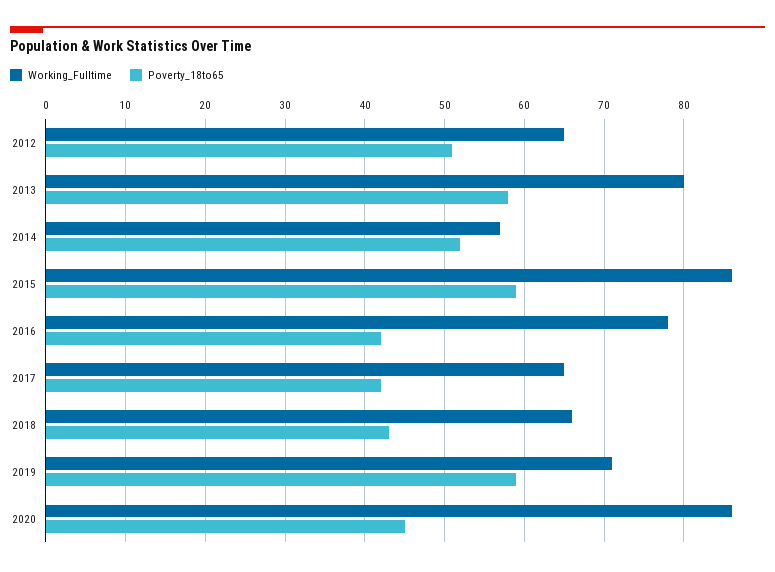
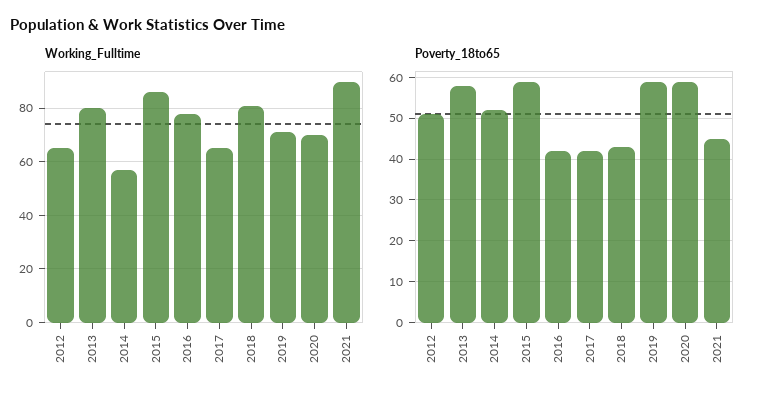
Working_Fulltime, 2018: 66 -> 80
Working_Fulltime, 2020: 86 -> 70
Poverty_18to65, 2020: 45 -> 60
Working_Fulltime, 2021: none -> 90
Poverty_18to65, 2021: none -> 45

